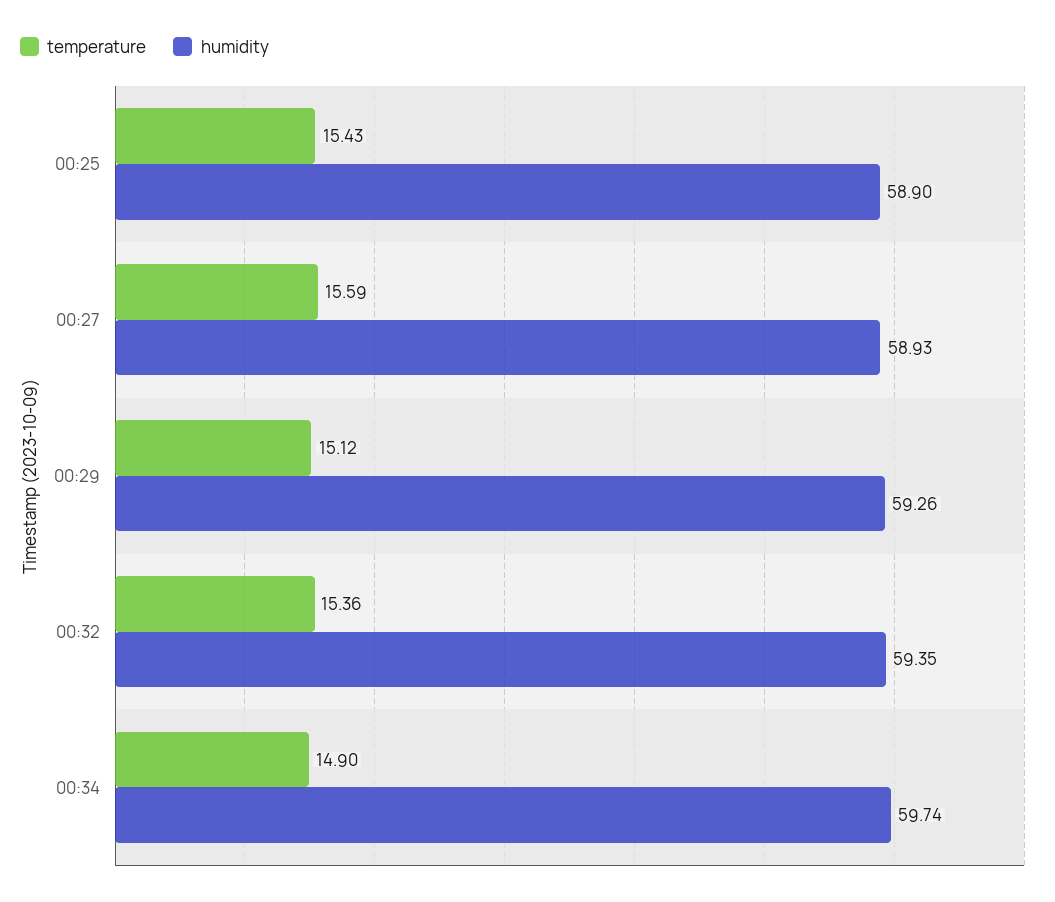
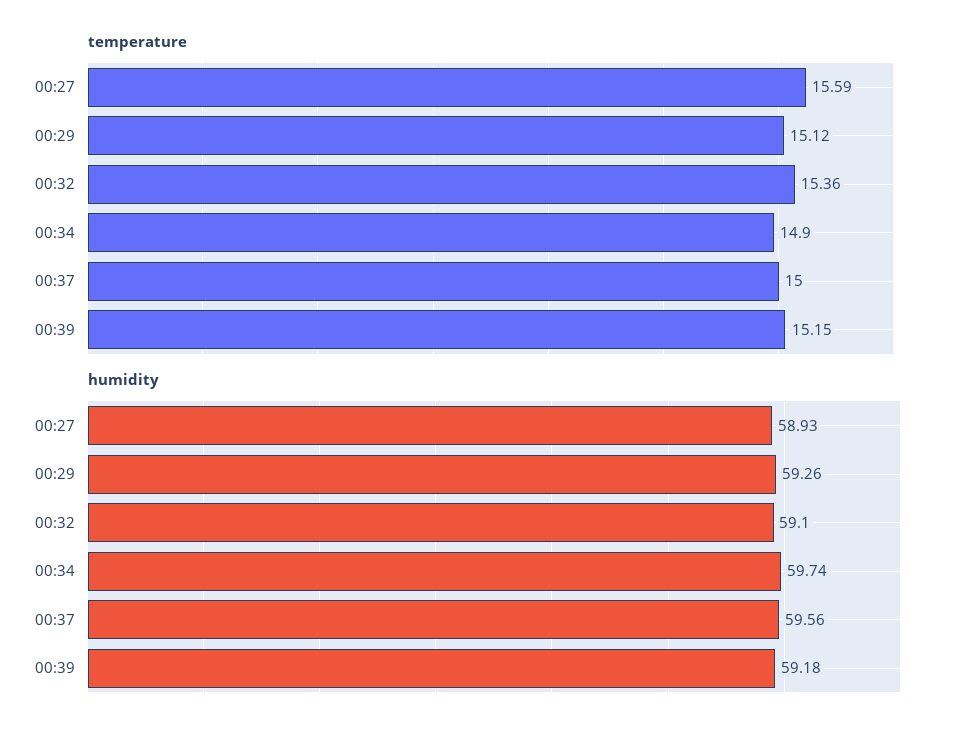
temperature, 00:25: 15.43 -> none
humidity, 00:25: 58.9 -> none
humidity, 00:32: 59.35 -> 59.1
temperature, 00:37: none -> 15
temperature, 00:39: none -> 15.15
humidity, 00:37: none -> 59.56
humidity, 00:39: none -> 59.18

